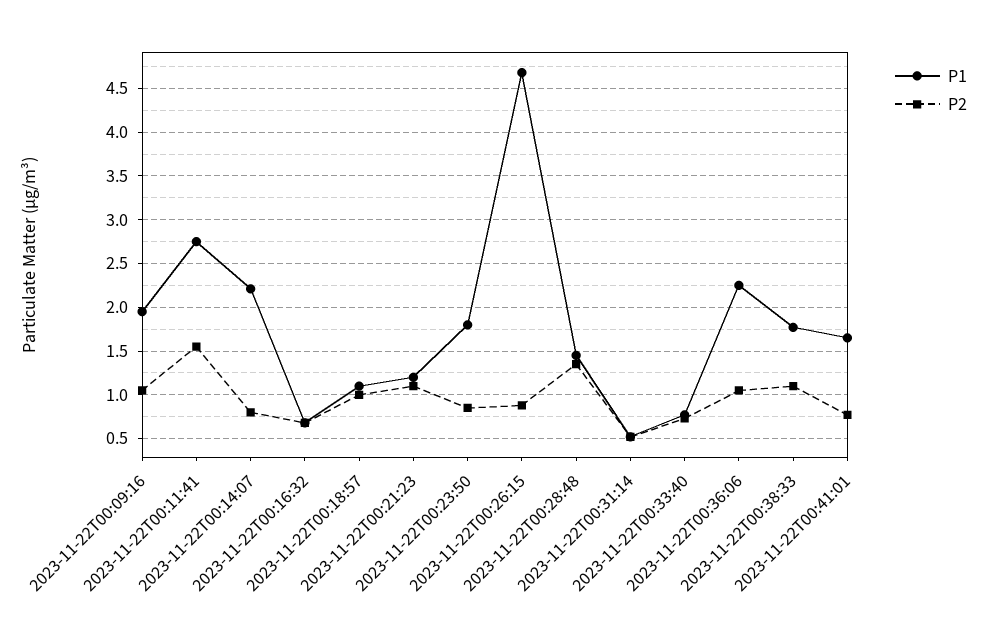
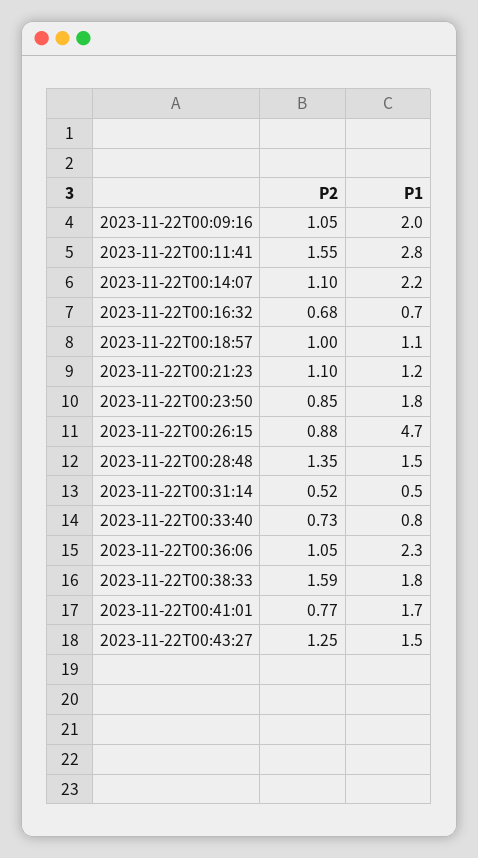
P2, 2023-11-22T00:14:07: 0.8 -> 1.1
P2, 2023-11-22T00:38:33: 1.1 -> 1.59
P2, 2023-11-22T00:43:27: none -> 1.25
P1, 2023-11-22T00:43:27: none -> 1.5

